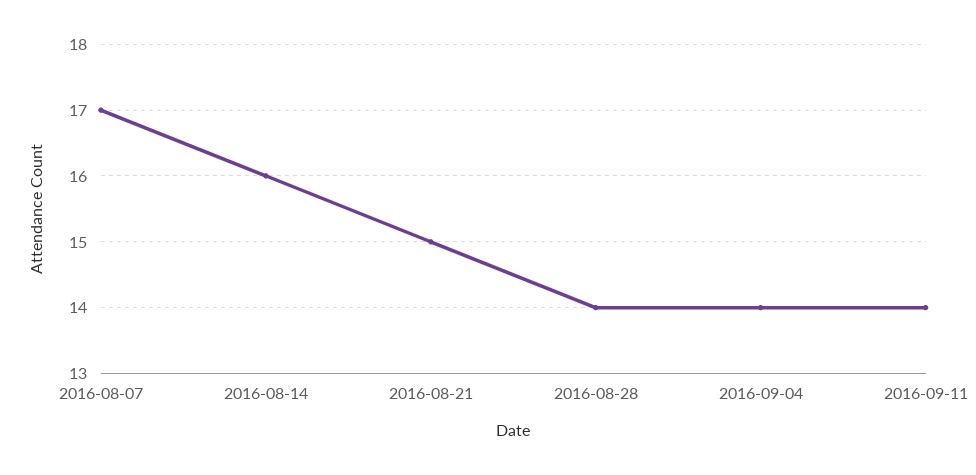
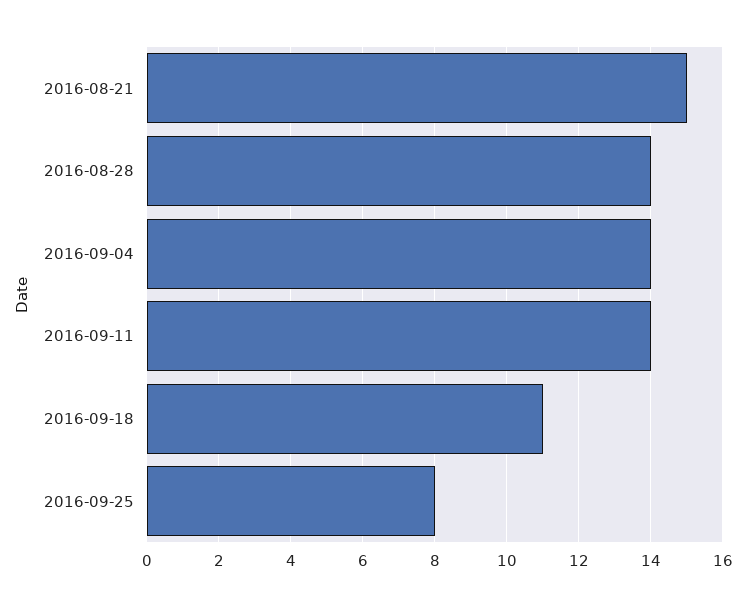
2016-08-07: 17 -> none
2016-08-14: 16 -> none
2016-09-18: none -> 11
2016-09-25: none -> 8

